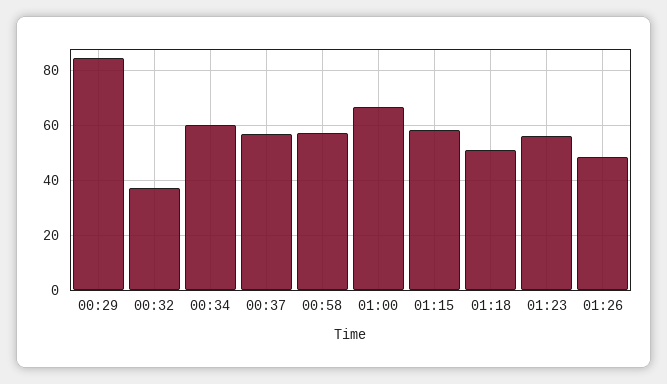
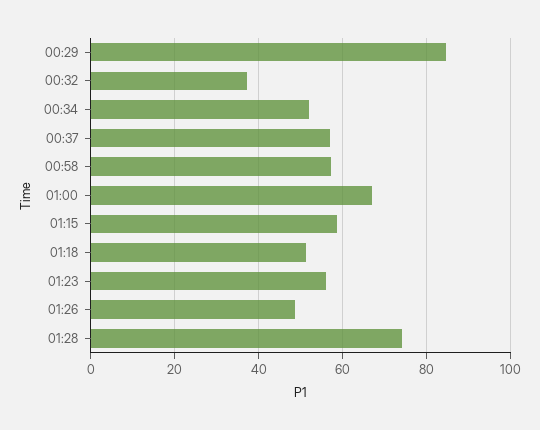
00:34: 60 -> 52
01:28: none -> 74

